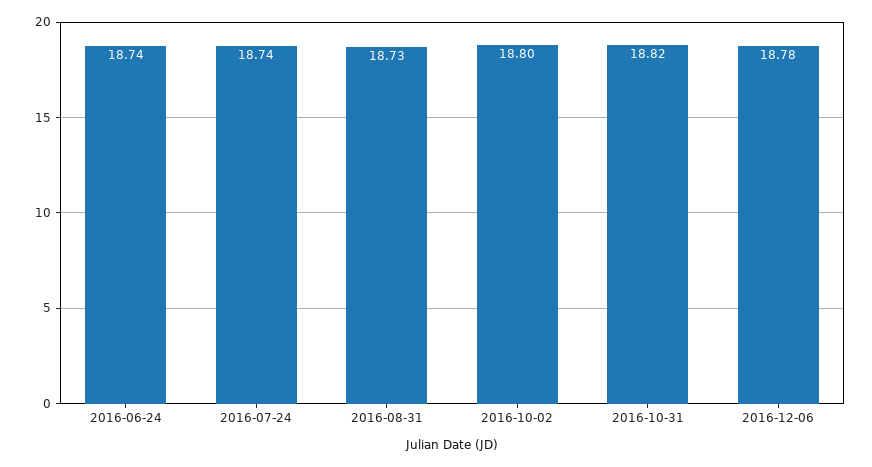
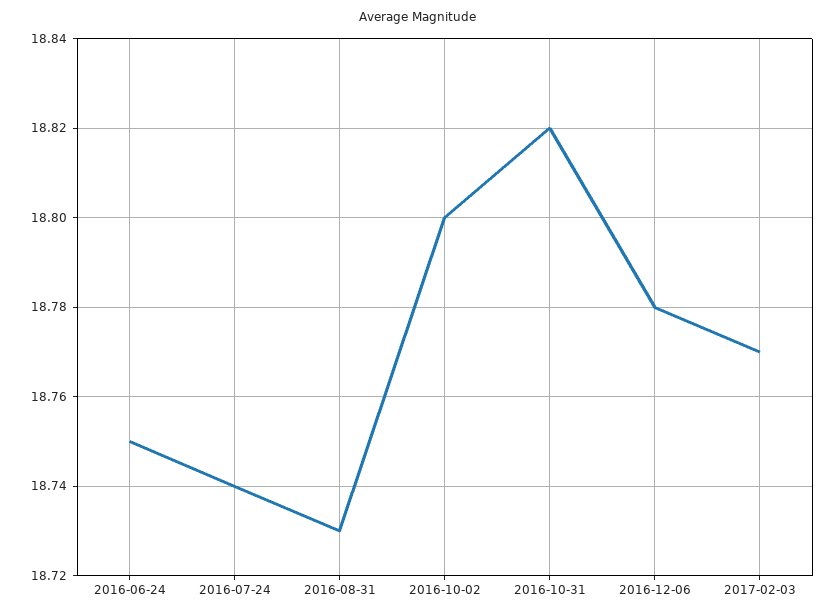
2016-06-24: 18.74 -> 18.75
2017-02-03: none -> 18.77

